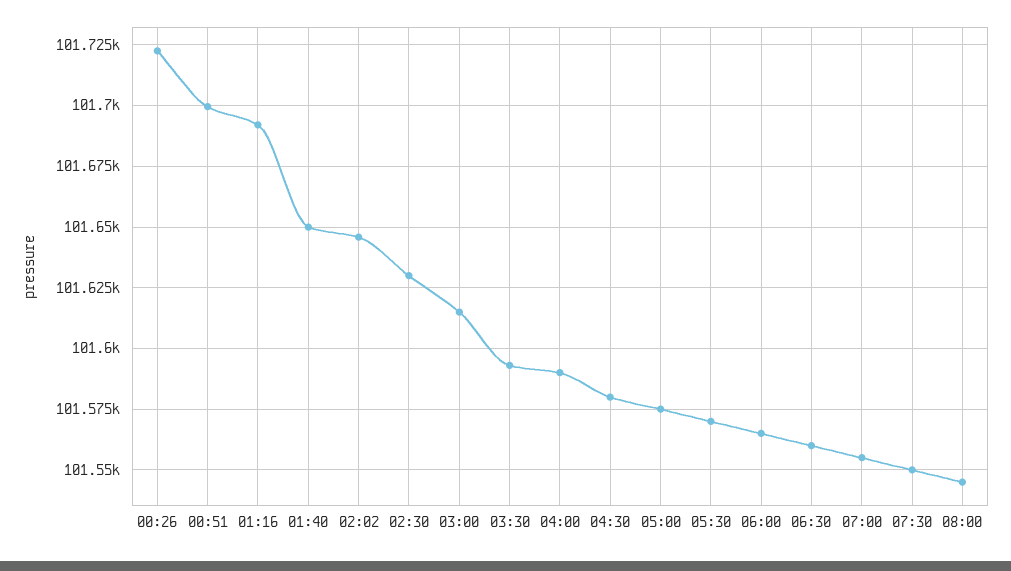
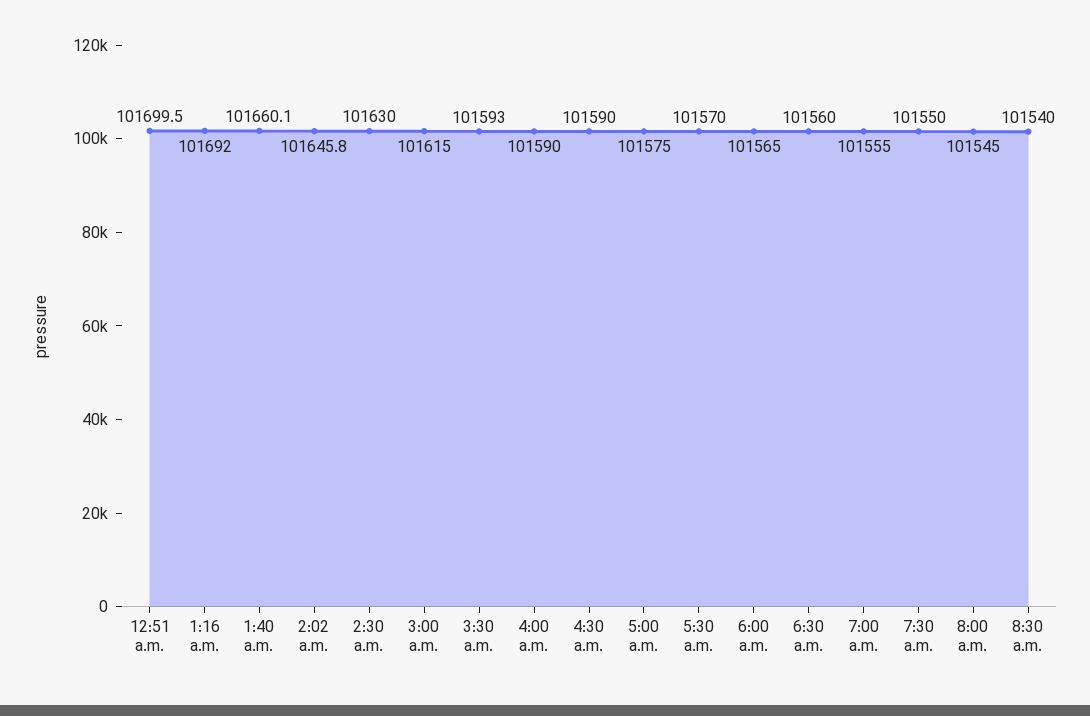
00:26: 101722.5 -> none
01:40: 101650 -> 101660.1
04:30: 101580 -> 101590
8:30 a.m.: none -> 101540

